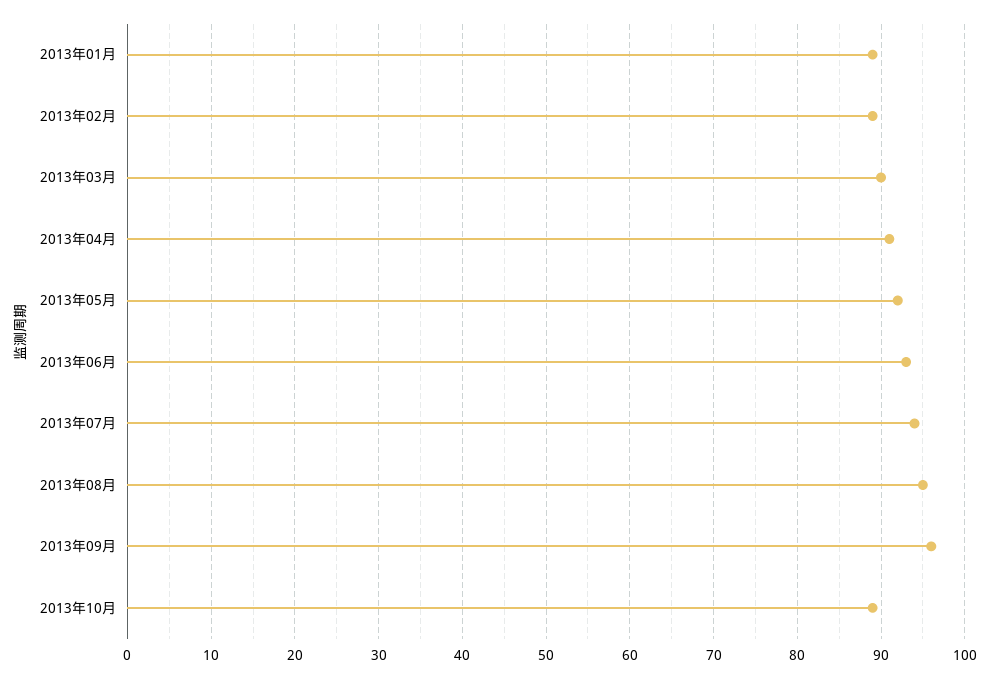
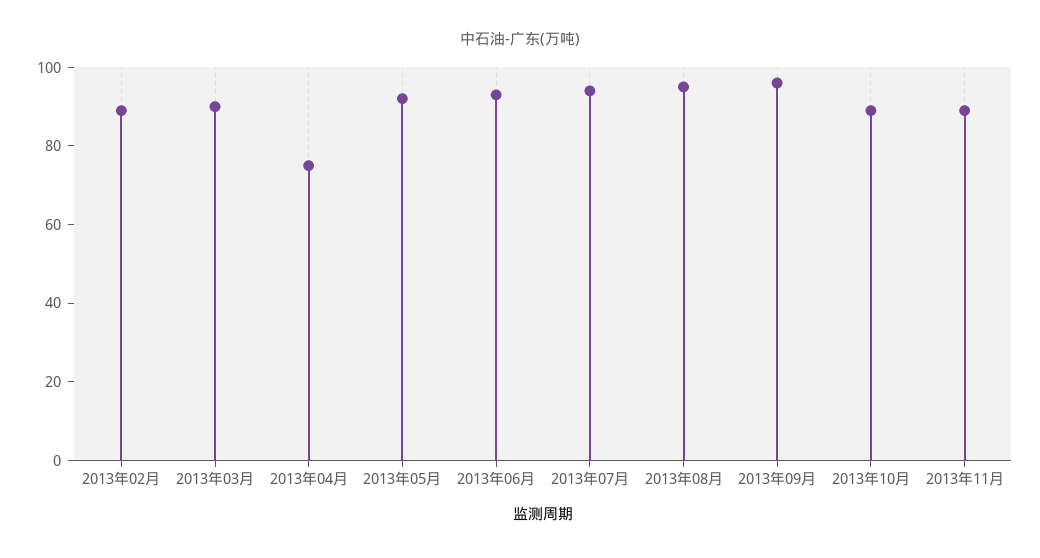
2013年01月: 89 -> none
2013年04月: 91 -> 75
2013年11月: none -> 90

